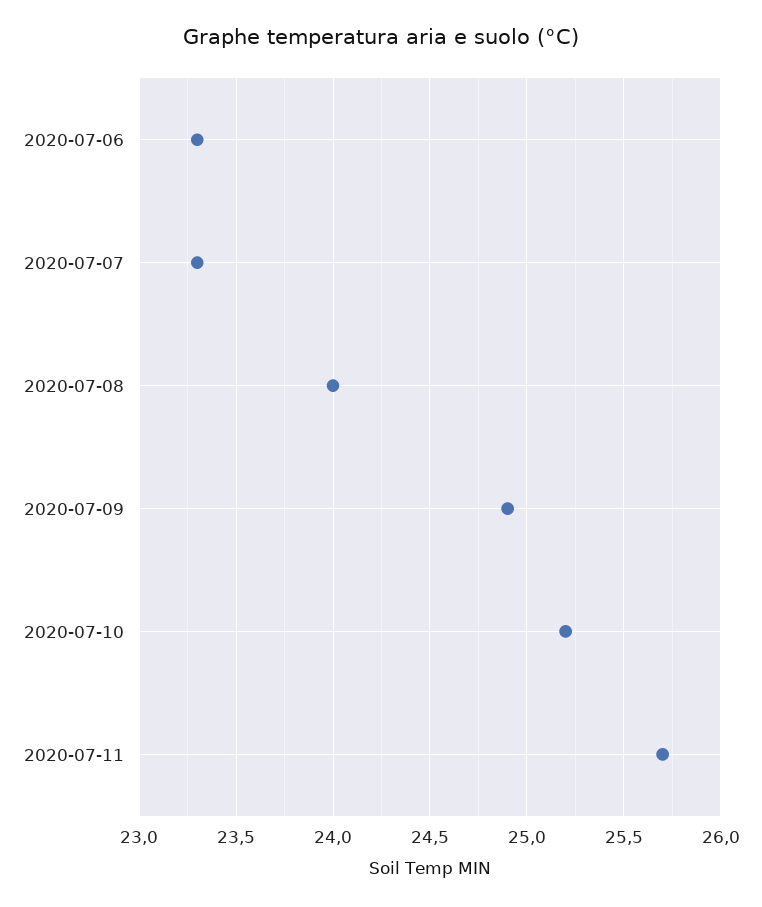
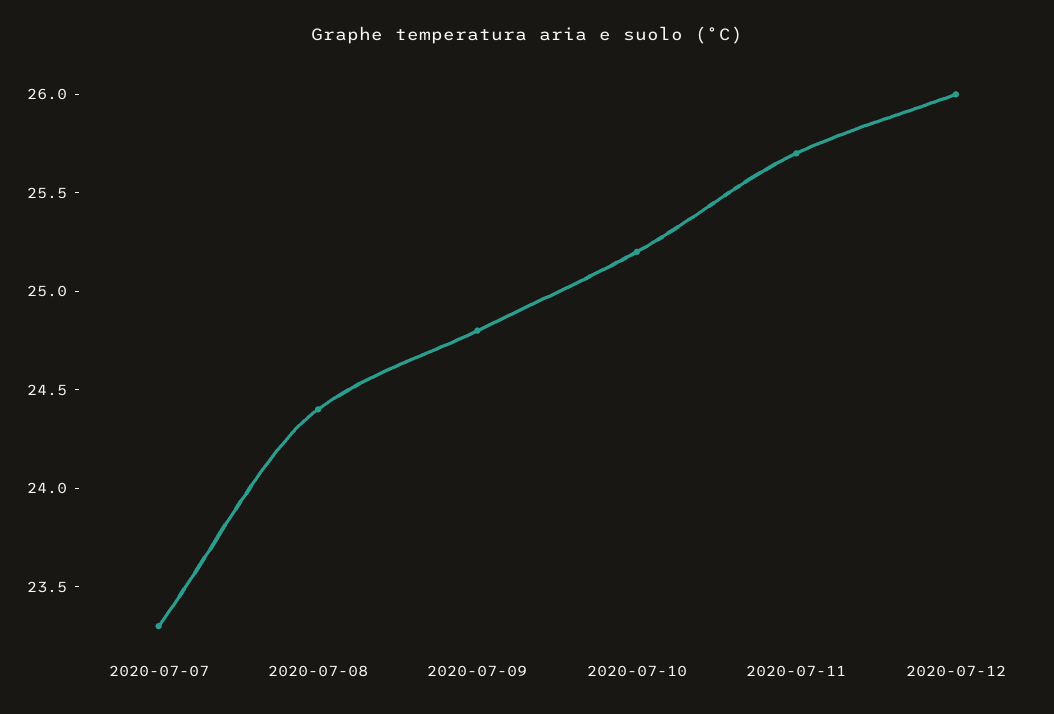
2020-07-06: 23.3 -> none
2020-07-08: 24 -> 24.4
2020-07-09: 24.9 -> 24.8
2020-07-12: none -> 26

